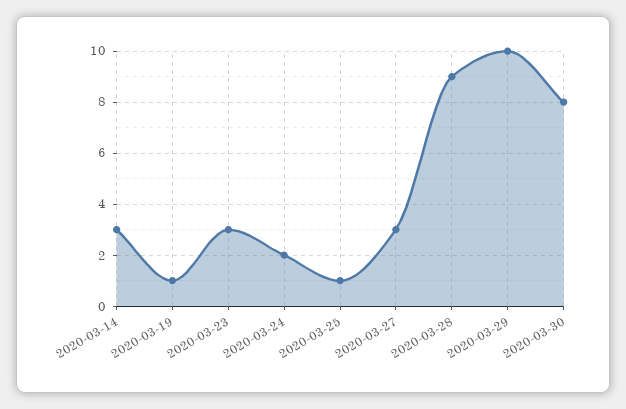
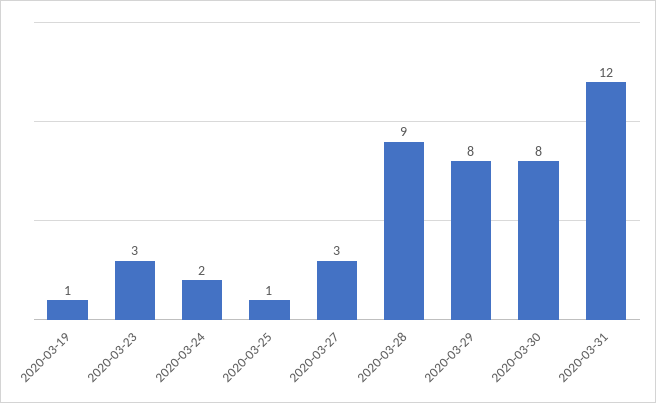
2020-03-14: 3 -> none
2020-03-29: 10 -> 8
2020-03-31: none -> 12

